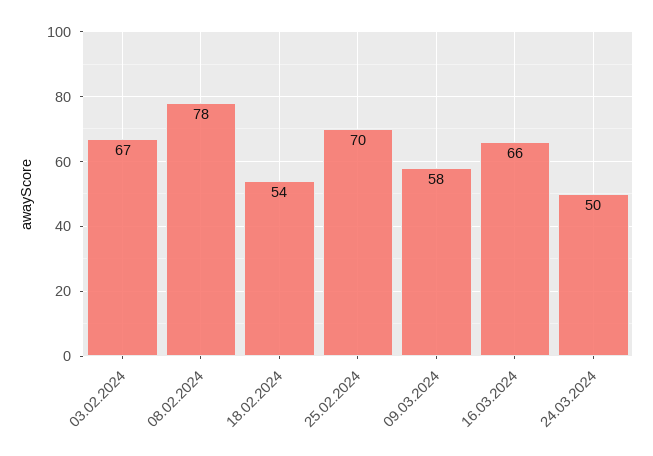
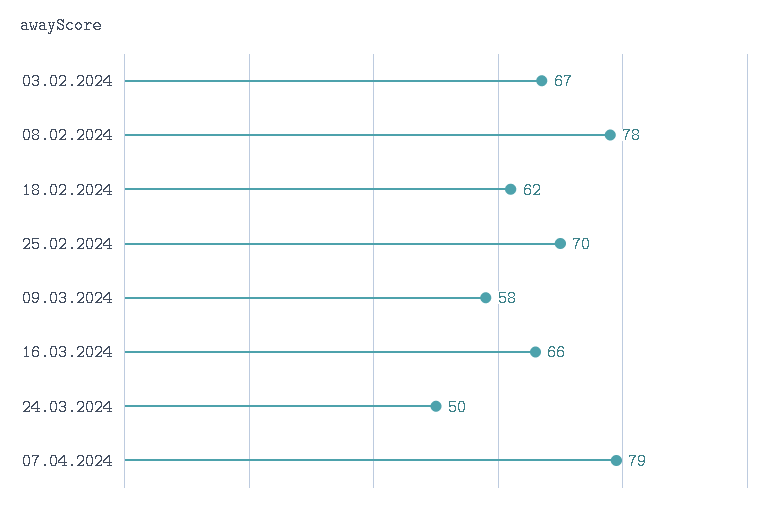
18.02.2024: 54 -> 62
07.04.2024: none -> 79

